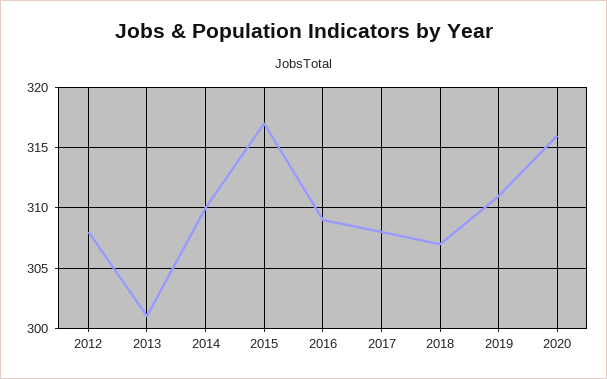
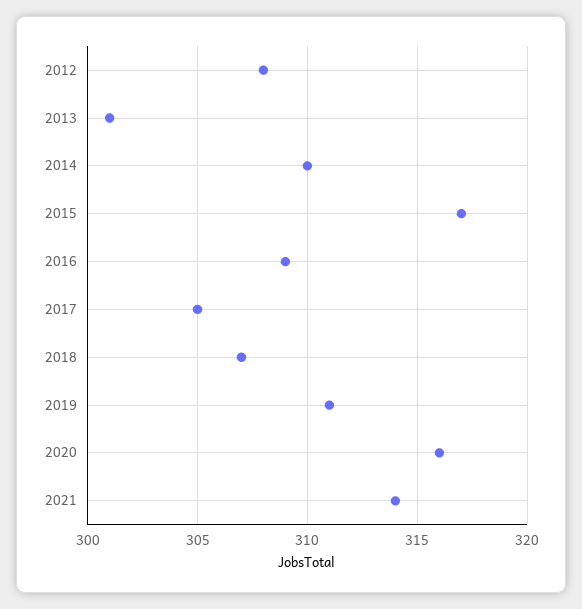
2017: 308 -> 305
2021: none -> 314

